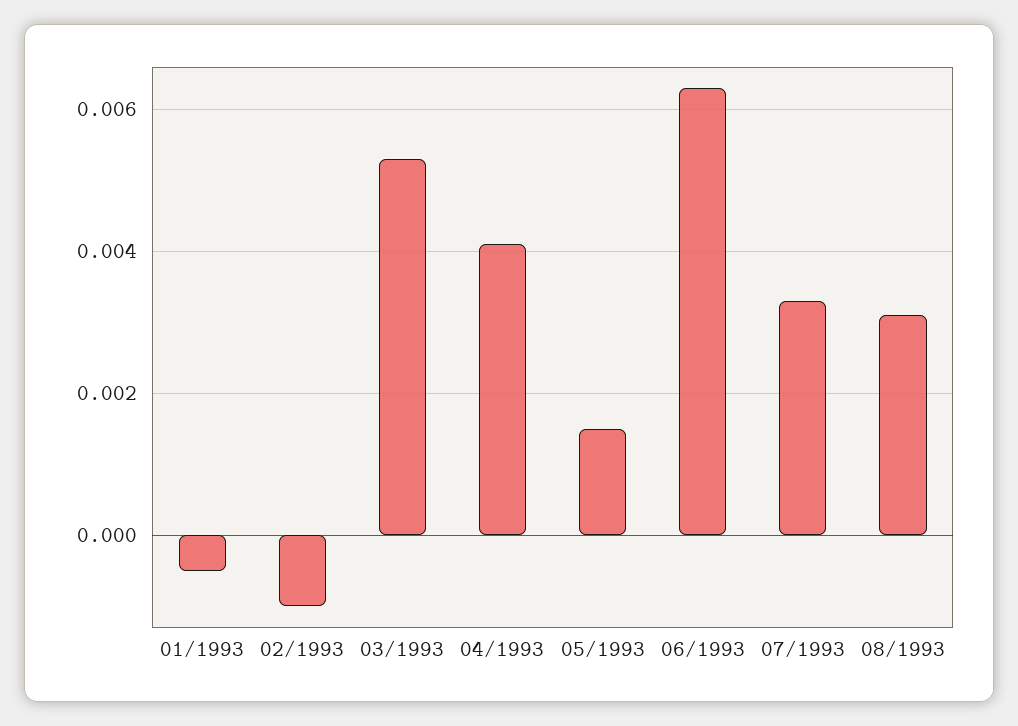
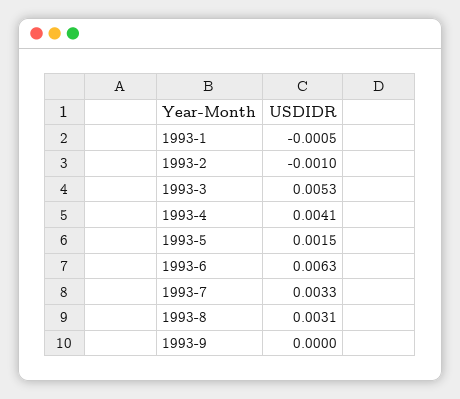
1993-9: none -> 0

